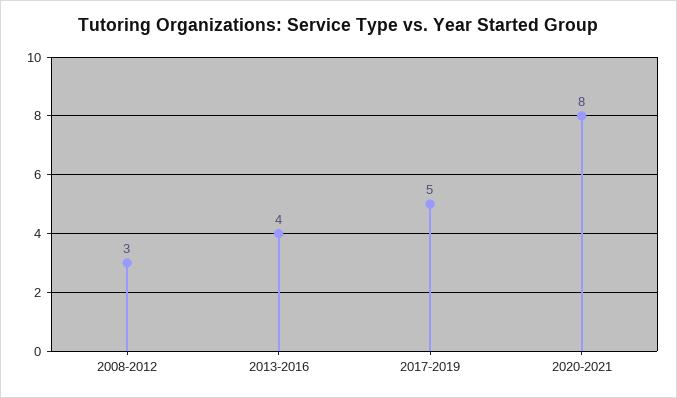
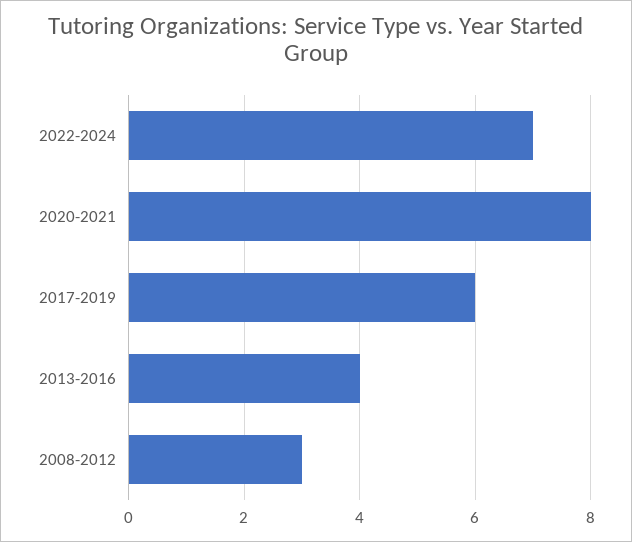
2017-2019: 5 -> 6
2022-2024: none -> 7

